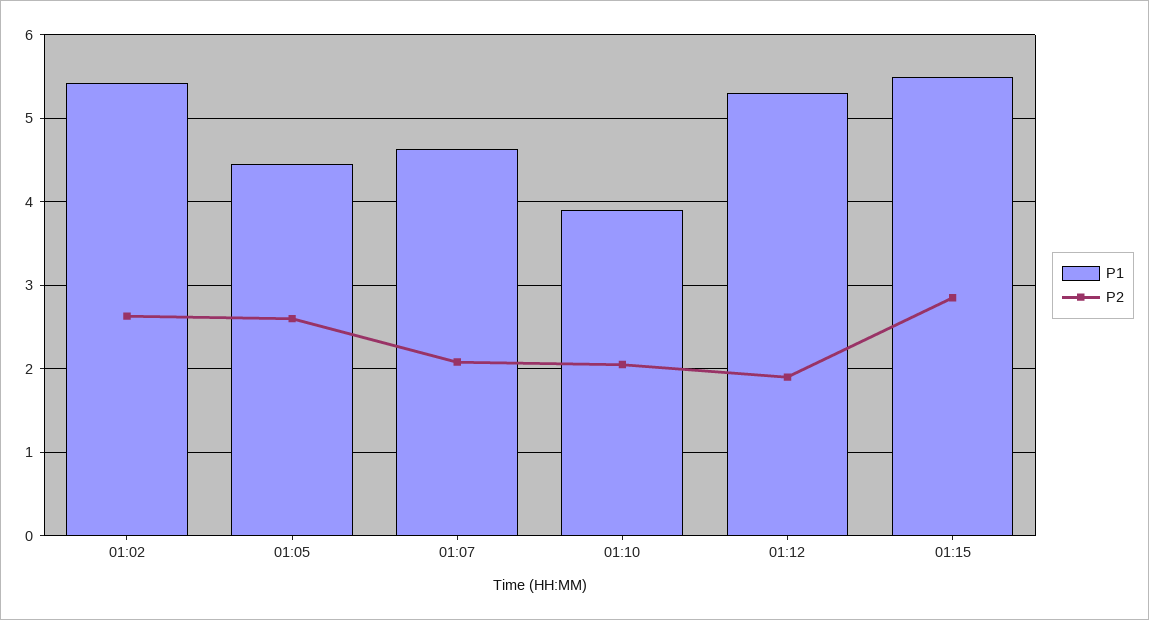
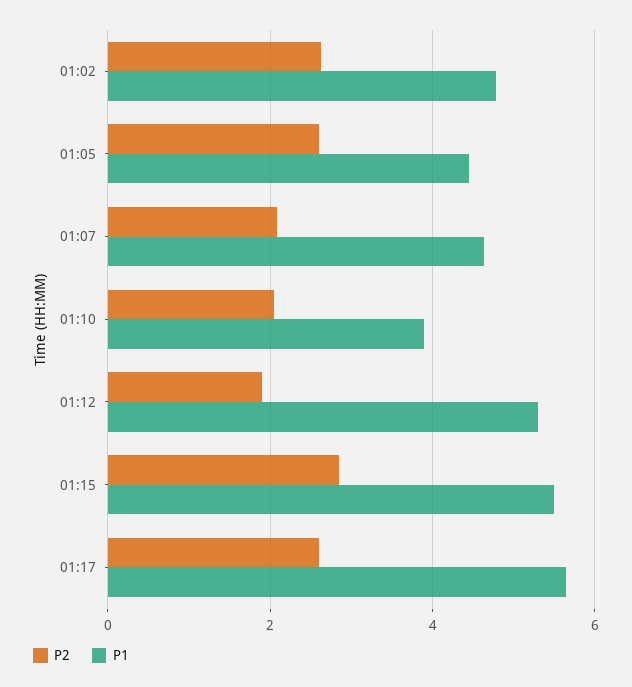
P1, 01:02: 5.4 -> 4.8
P2, 01:17: none -> 2.6
P1, 01:17: none -> 5.6

